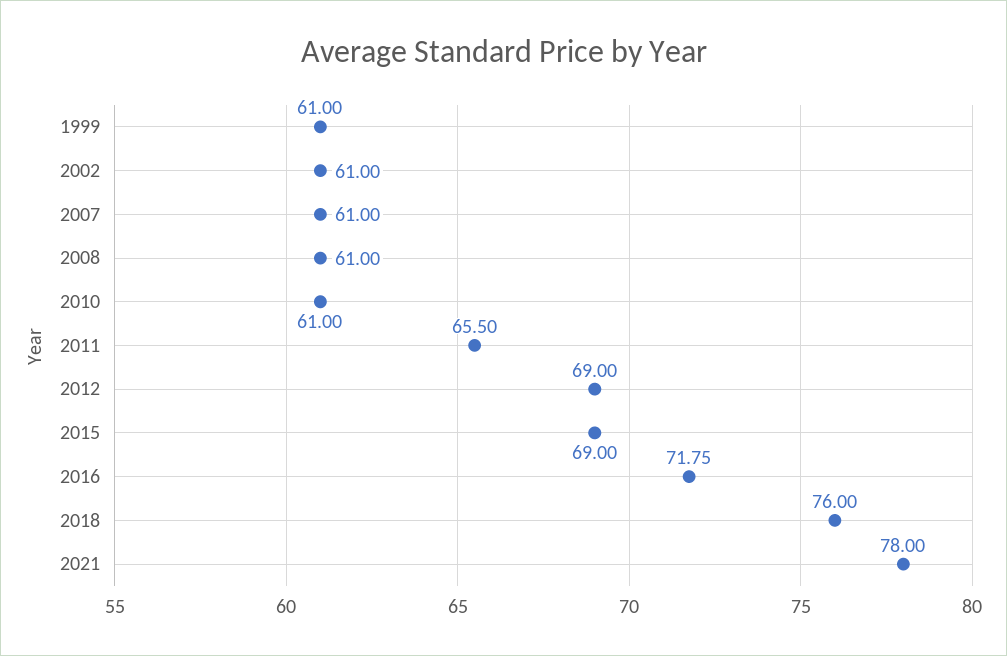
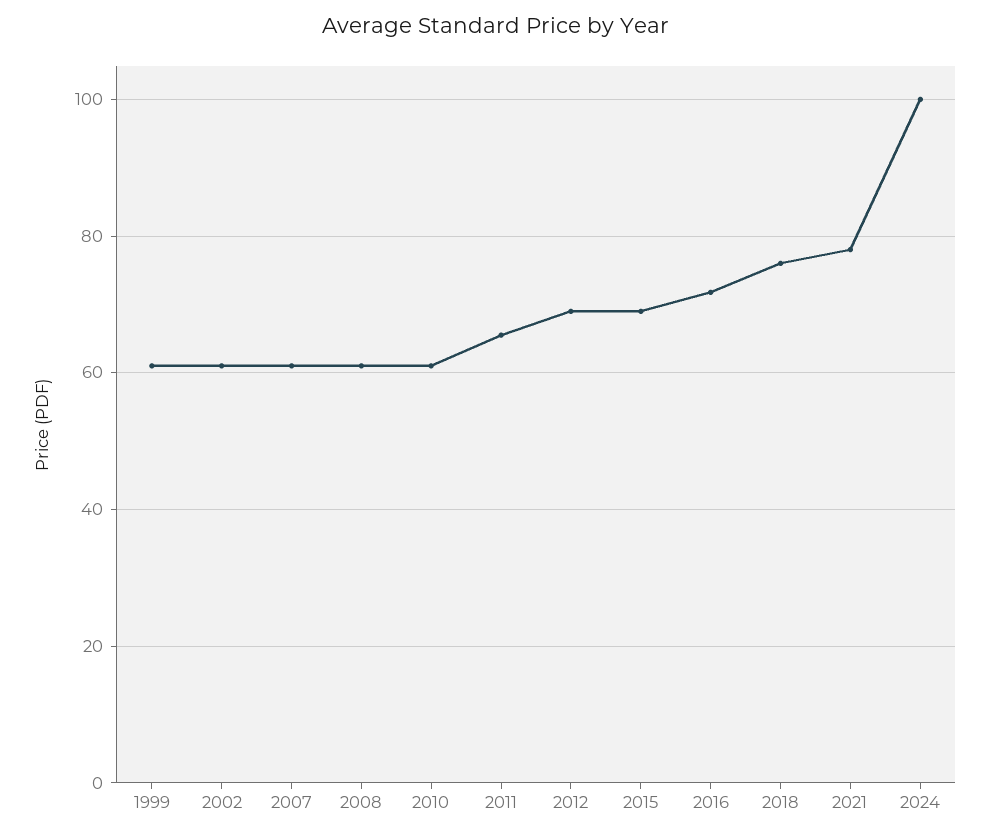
2024: none -> 100

